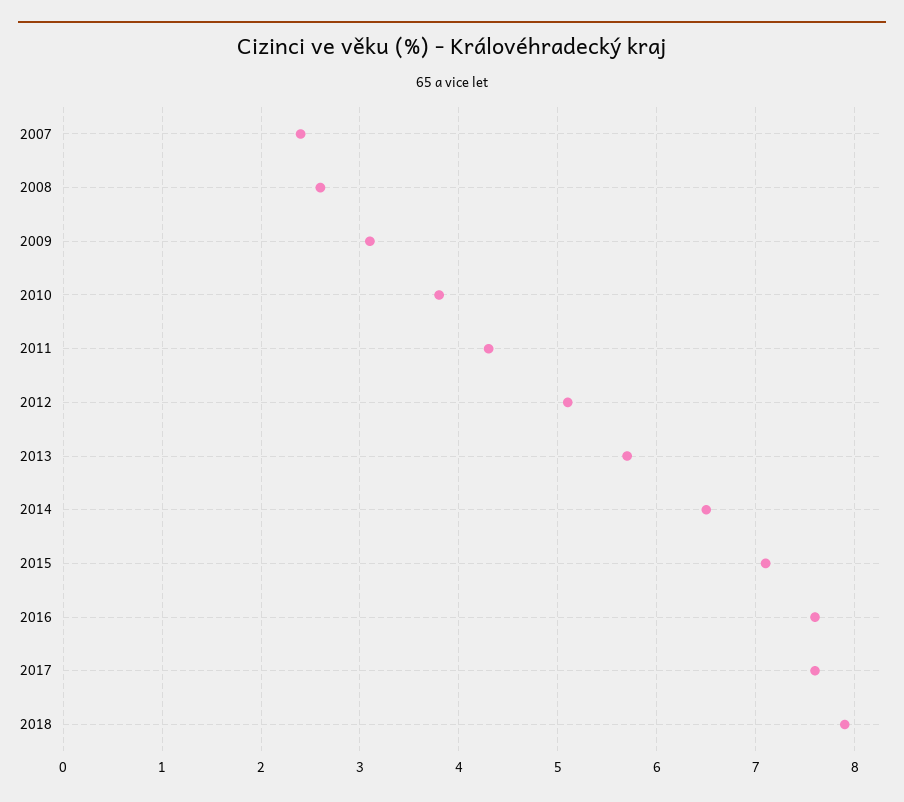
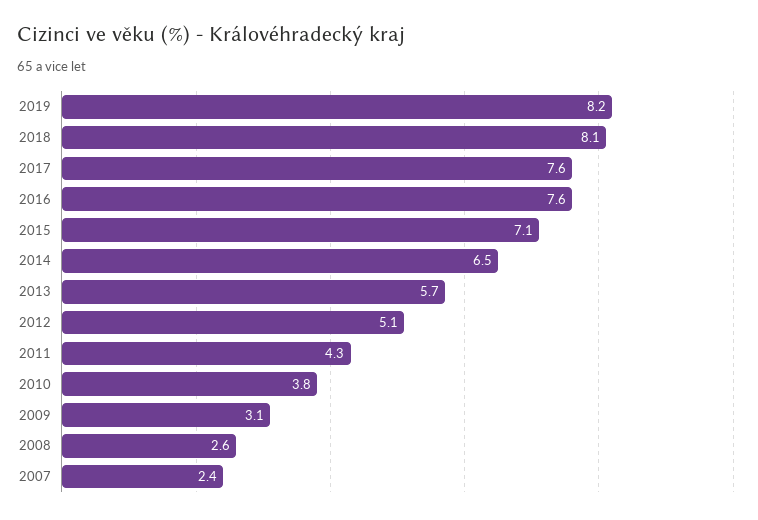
2018: 7.9 -> 8.1
2019: none -> 8.2

